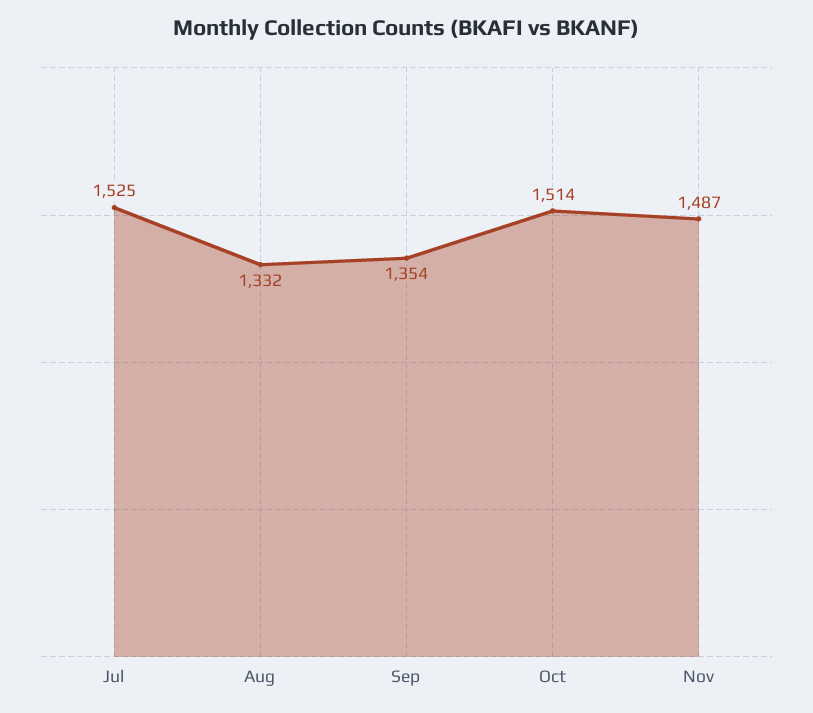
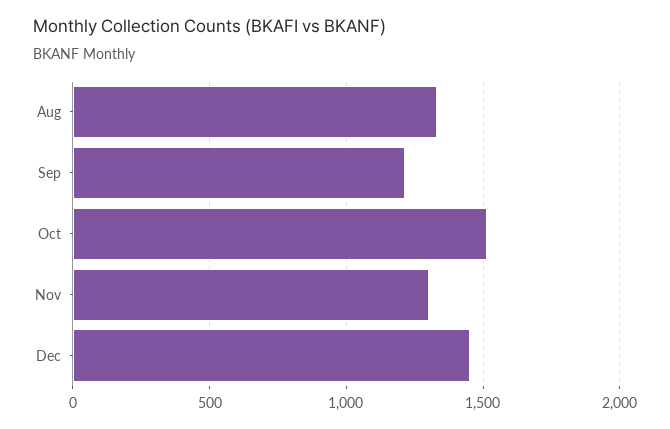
Jul: 1525 -> none
Sep: 1354 -> 1200
Nov: 1487 -> 1300
Dec: none -> 1450

